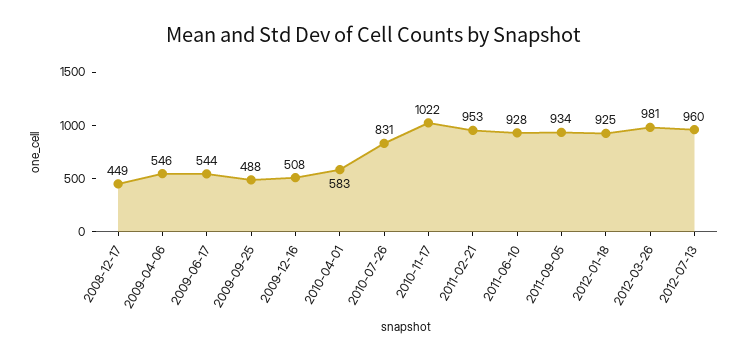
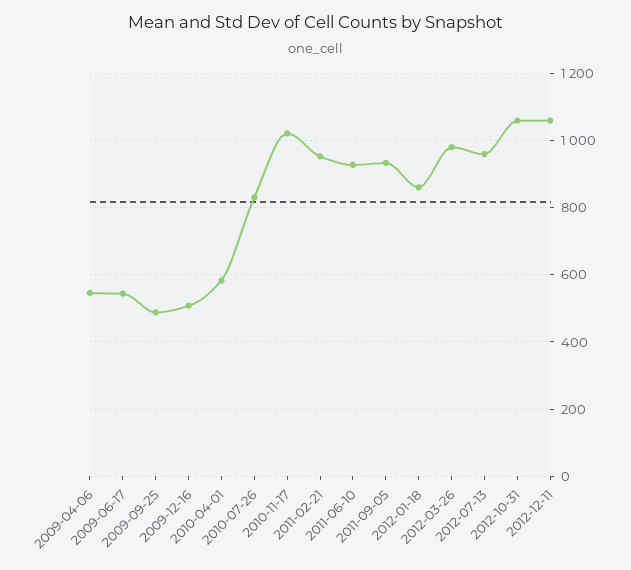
2008-12-17: 449 -> none
2012-01-18: 925 -> 860
2012-10-31: none -> 1060
2012-12-11: none -> 1060

